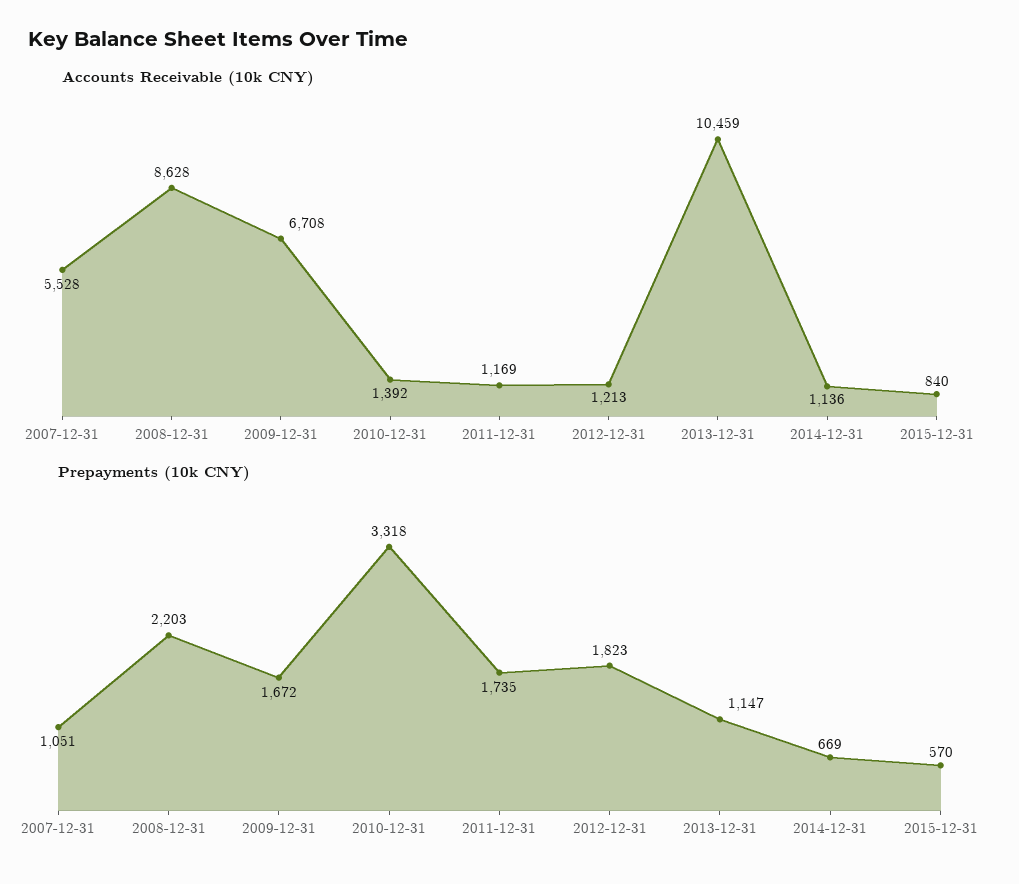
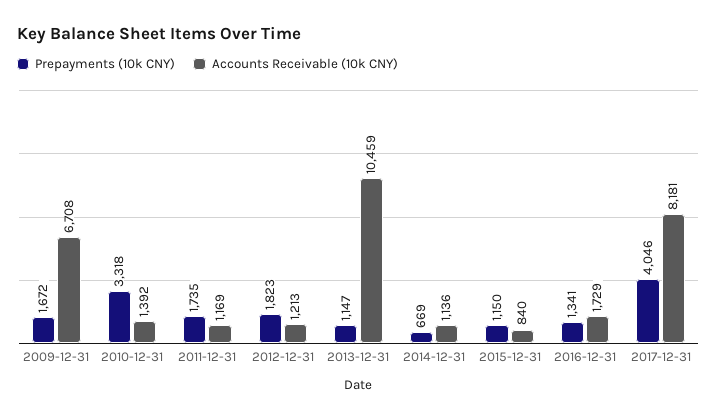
Accounts Receivable (10k CNY), 2007-12-31: 5528 -> none
Accounts Receivable (10k CNY), 2008-12-31: 8628 -> none
Prepayments (10k CNY), 2007-12-31: 1051 -> none
Prepayments (10k CNY), 2008-12-31: 2203 -> none
Prepayments (10k CNY), 2015-12-31: 570 -> 1150
Prepayments (10k CNY), 2016-12-31: none -> 1341
Accounts Receivable (10k CNY), 2016-12-31: none -> 1729
Prepayments (10k CNY), 2017-12-31: none -> 4046
Accounts Receivable (10k CNY), 2017-12-31: none -> 8181

